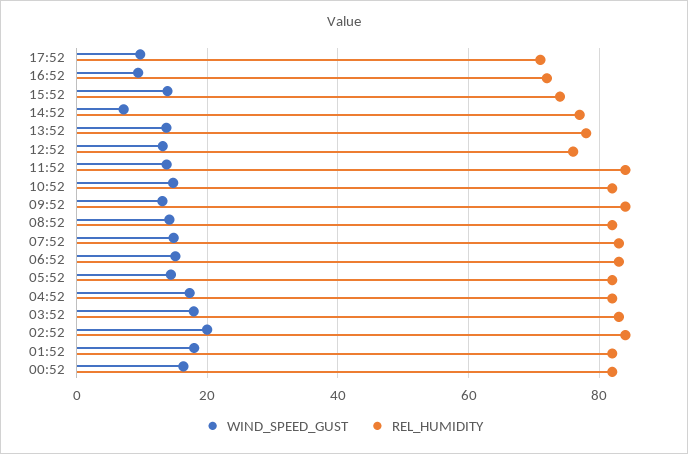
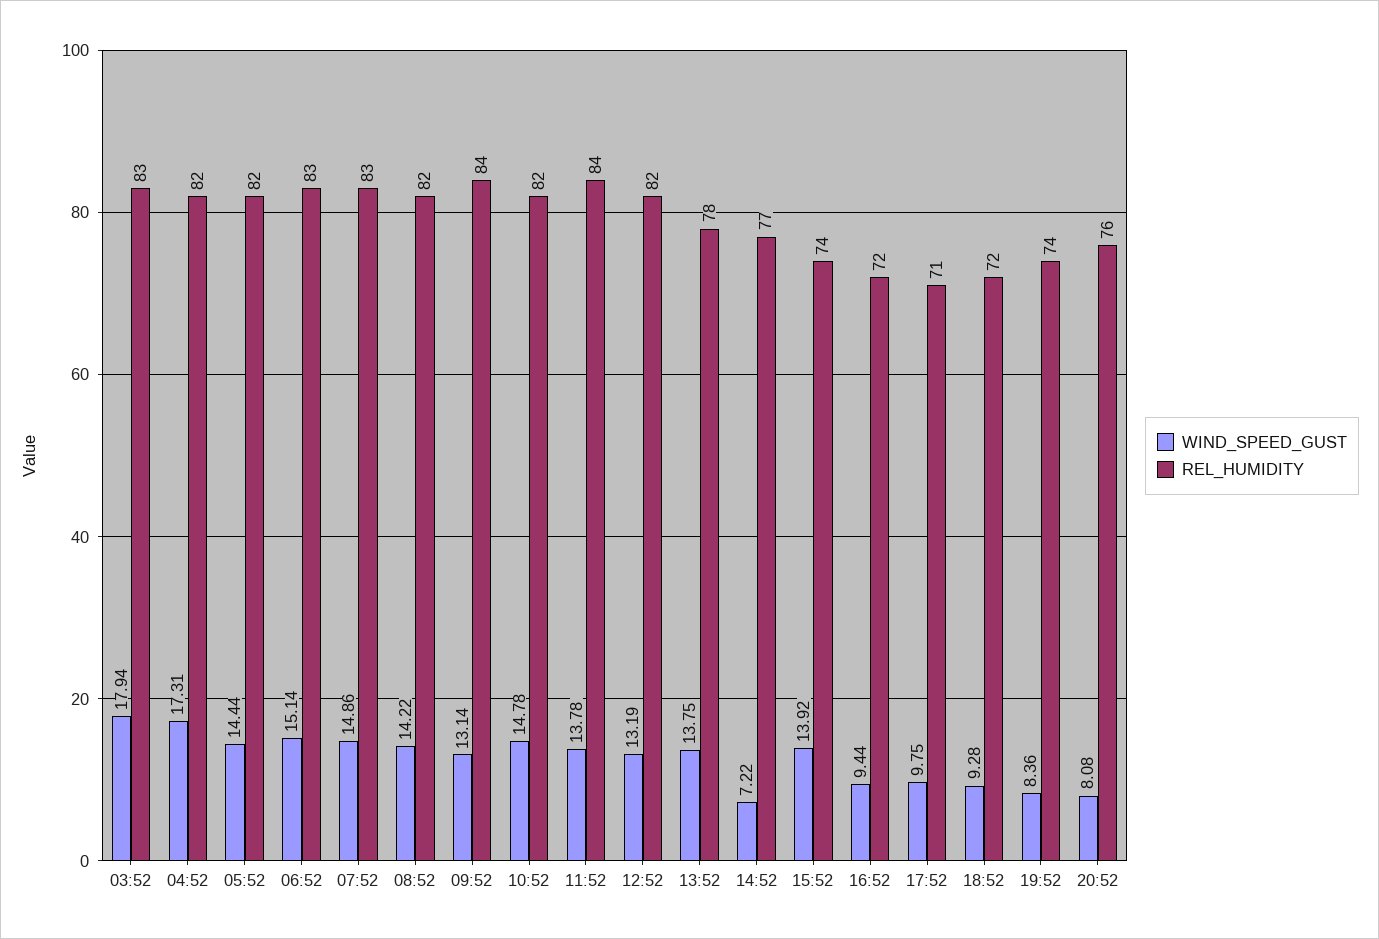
REL_HUMIDITY, 12:52: 76 -> 82
WIND_SPEED_GUST, 02:52: 20 -> none
REL_HUMIDITY, 02:52: 84 -> none
WIND_SPEED_GUST, 01:52: 18 -> none
REL_HUMIDITY, 01:52: 82 -> none
WIND_SPEED_GUST, 00:52: 16 -> none
REL_HUMIDITY, 00:52: 82 -> none
WIND_SPEED_GUST, 18:52: none -> 9.28
REL_HUMIDITY, 18:52: none -> 72
WIND_SPEED_GUST, 19:52: none -> 8.36
REL_HUMIDITY, 19:52: none -> 74
WIND_SPEED_GUST, 20:52: none -> 8.08
REL_HUMIDITY, 20:52: none -> 76

